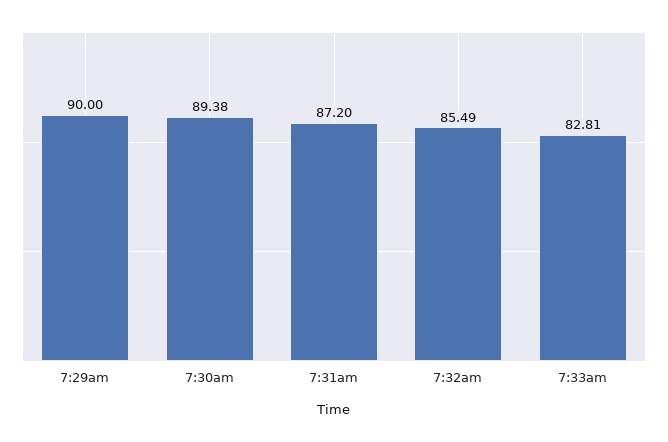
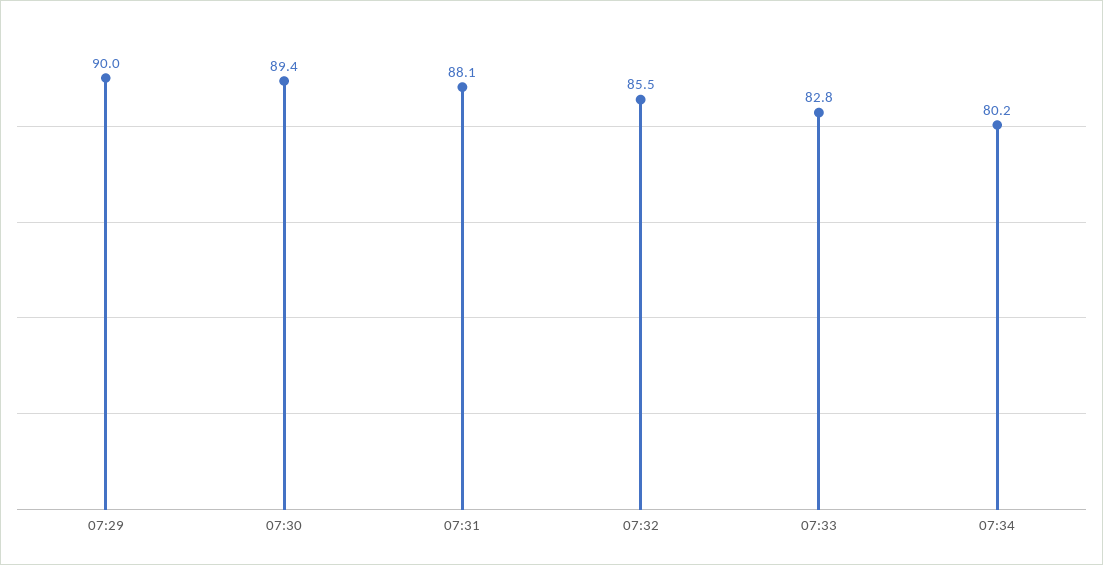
7:31am: 87.2 -> 88.1
07:34: none -> 80.2

